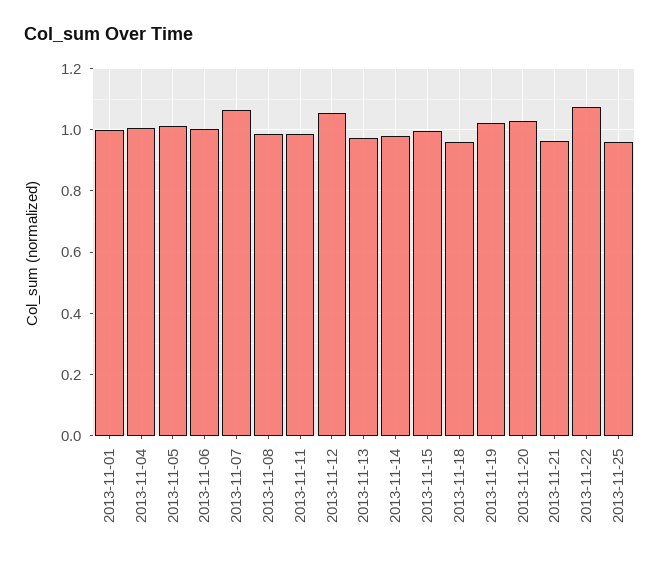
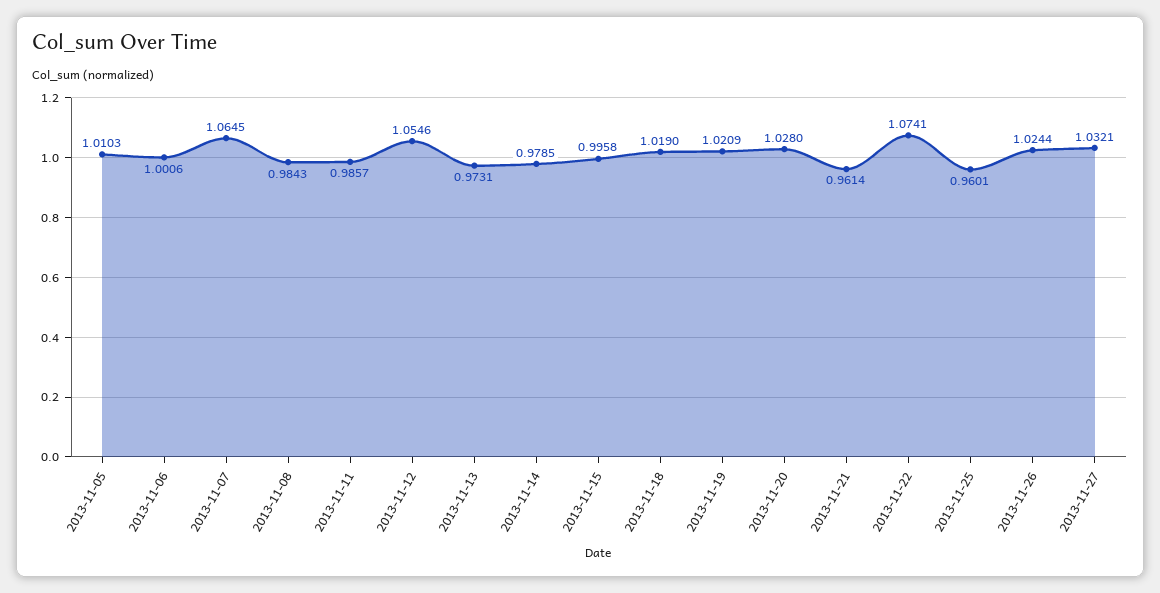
2013-11-01: 1 -> none
2013-11-04: 1 -> none
2013-11-18: 0.96 -> 1.019
2013-11-26: none -> 1.0244
2013-11-27: none -> 1.0321

